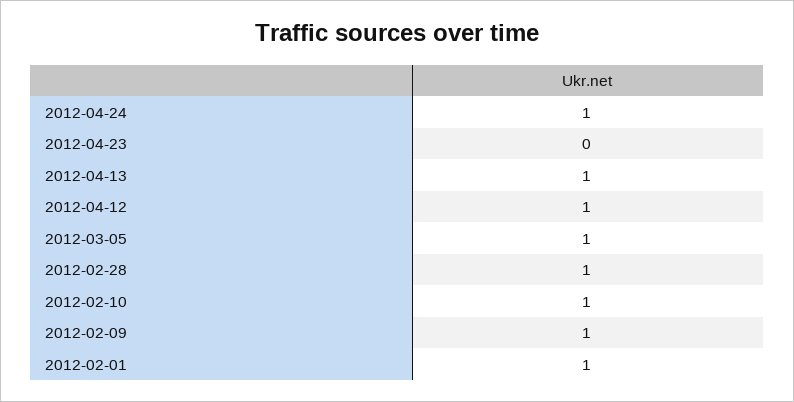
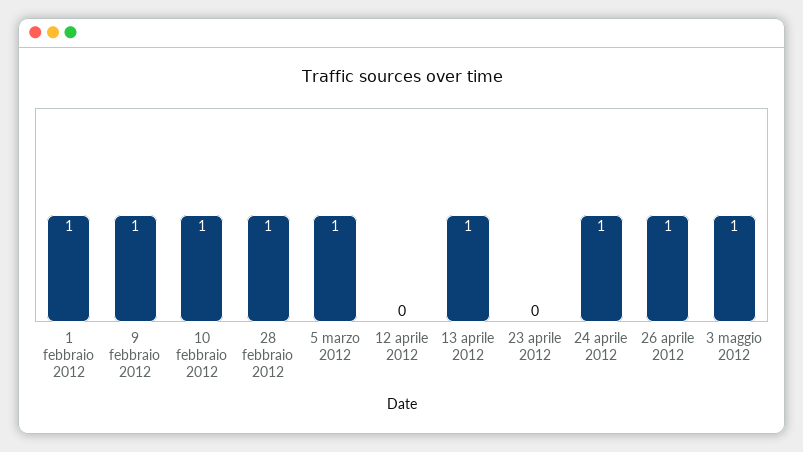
2012-04-12: 1 -> 0
26 aprile 2012: none -> 1
3 maggio 2012: none -> 1

